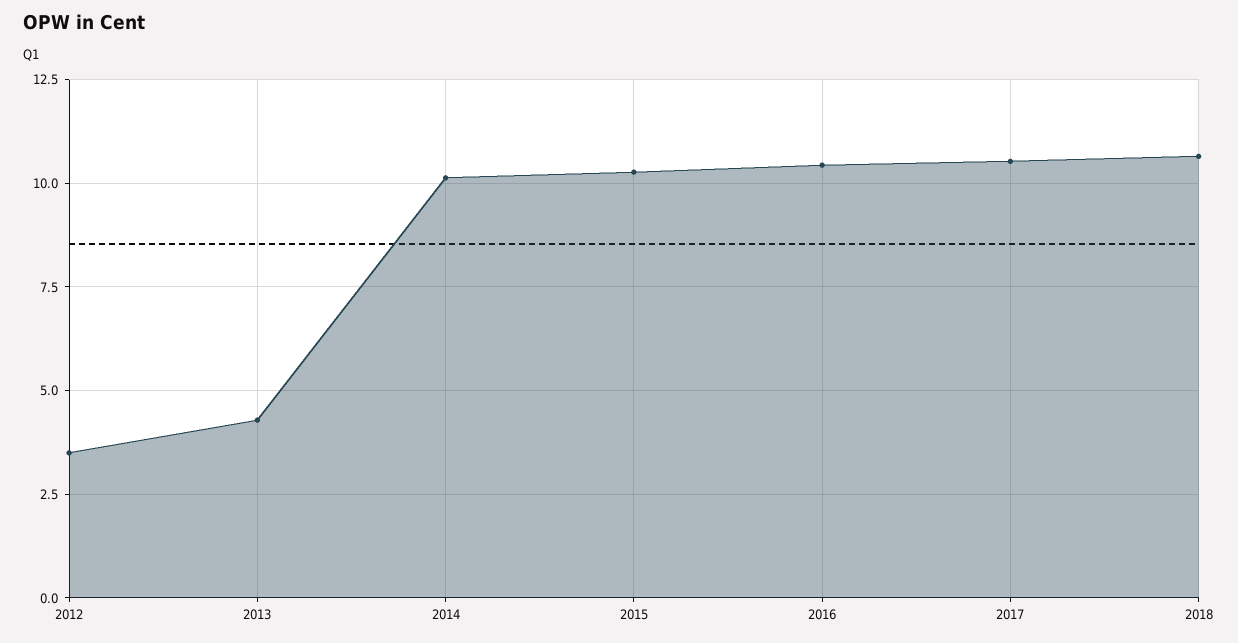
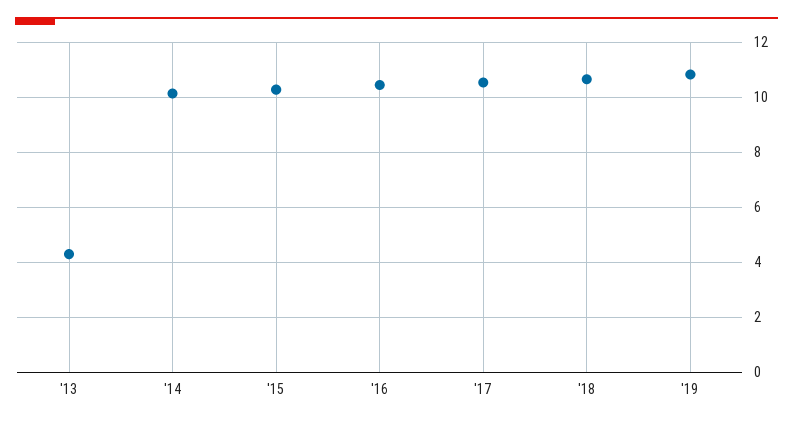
2012: 3.5 -> none
'19: none -> 10.75

